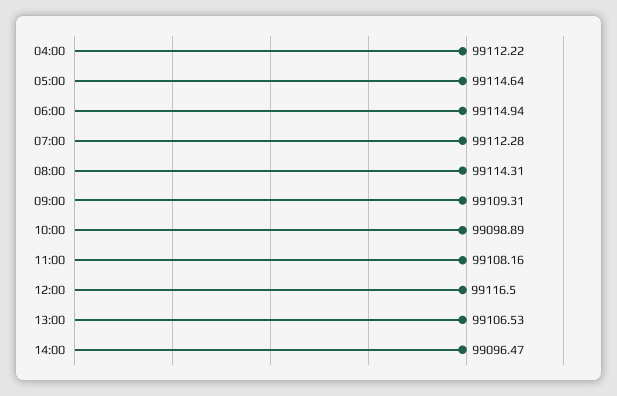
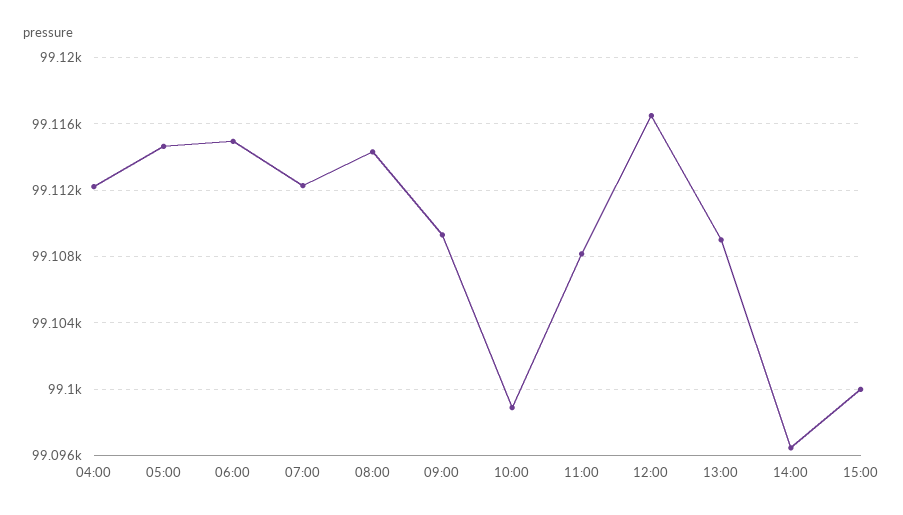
13:00: 99106.53 -> 99109
15:00: none -> 99100

